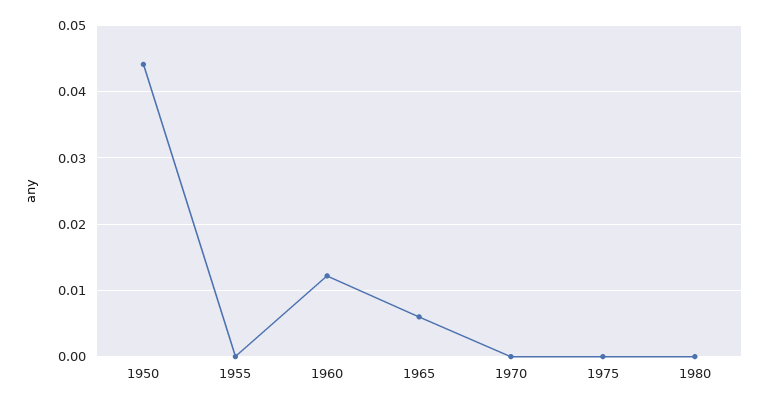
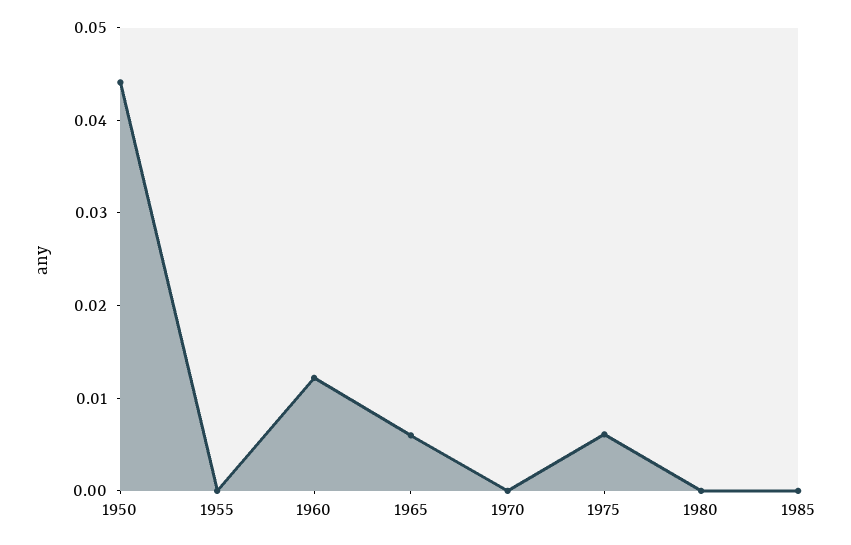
1975: 0 -> 0.006
1985: none -> 0

